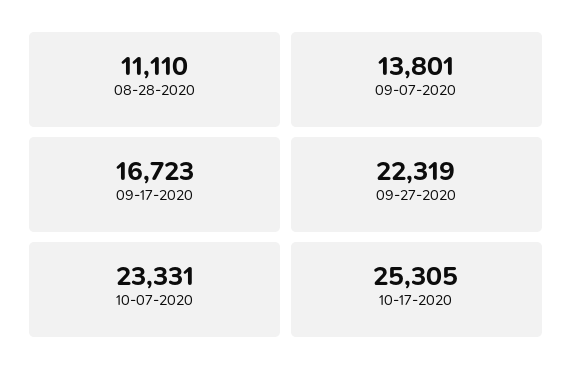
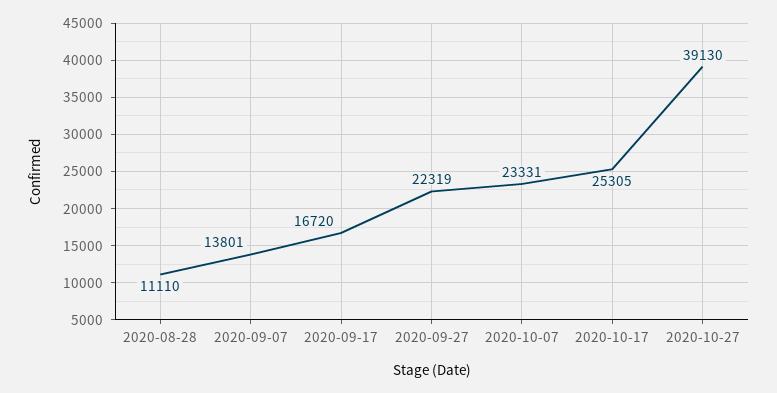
09-17-2020: 16723 -> 16720
2020-10-27: none -> 39130

